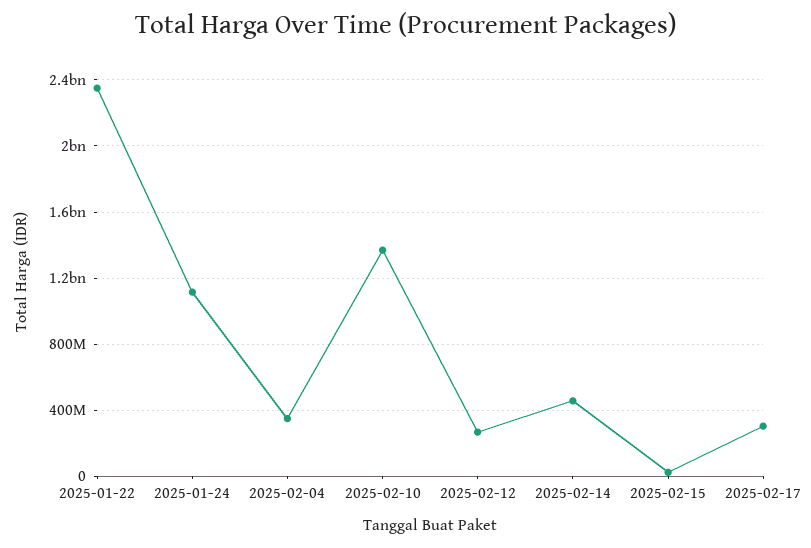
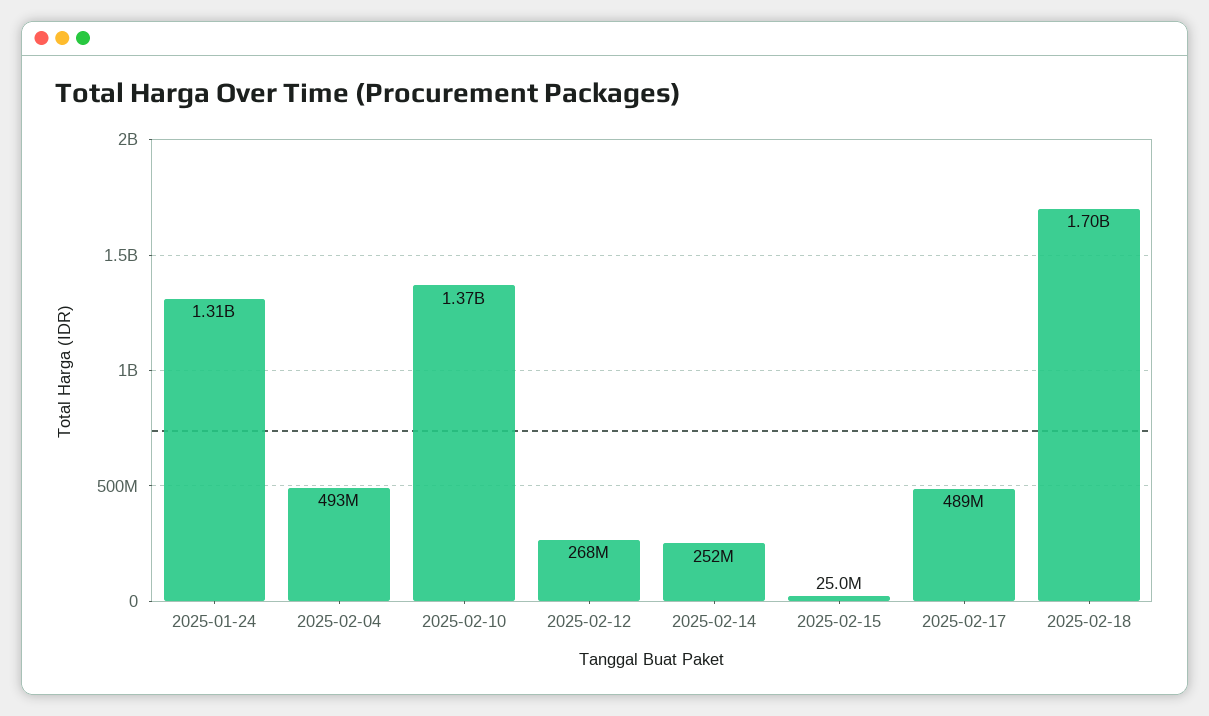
2025-01-22: 2350000000 -> none
2025-01-24: 1100000000 -> 1310000000
2025-02-04: 350000000 -> 493000000
2025-02-14: 450000000 -> 252000000
2025-02-17: 300000000 -> 489000000
2025-02-18: none -> 1700000000

